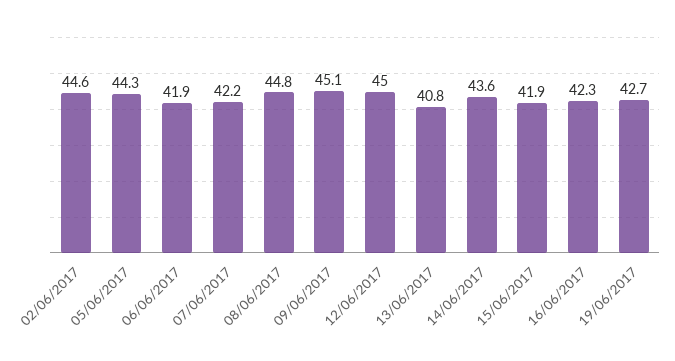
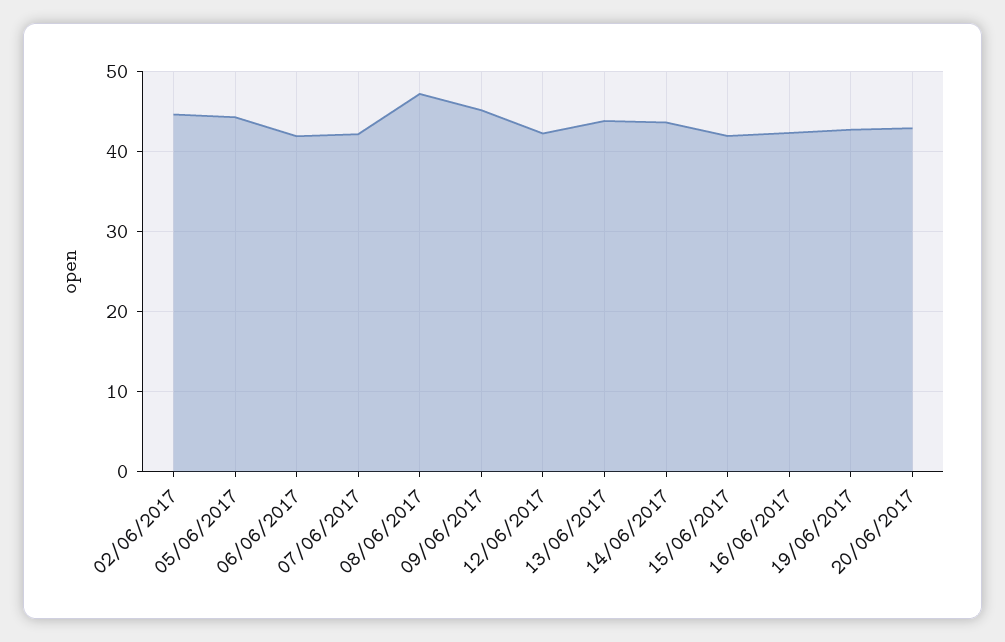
08/06/2017: 44.8 -> 47
12/06/2017: 45 -> 42
13/06/2017: 40.8 -> 44
20/06/2017: none -> 43

